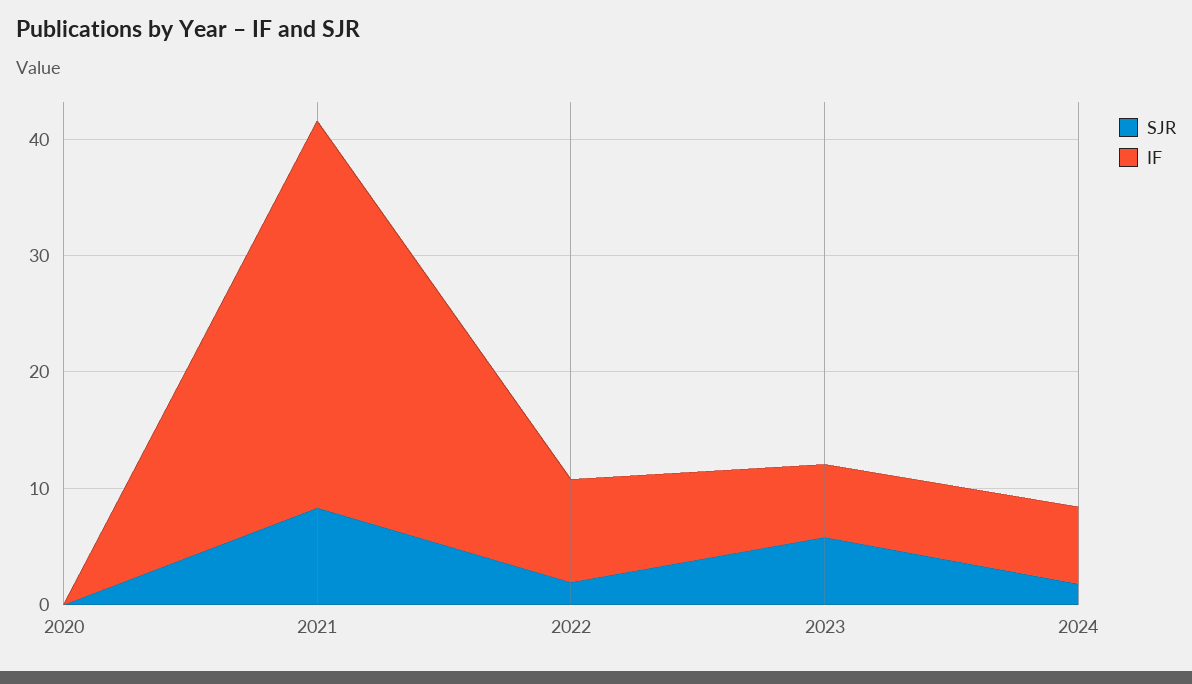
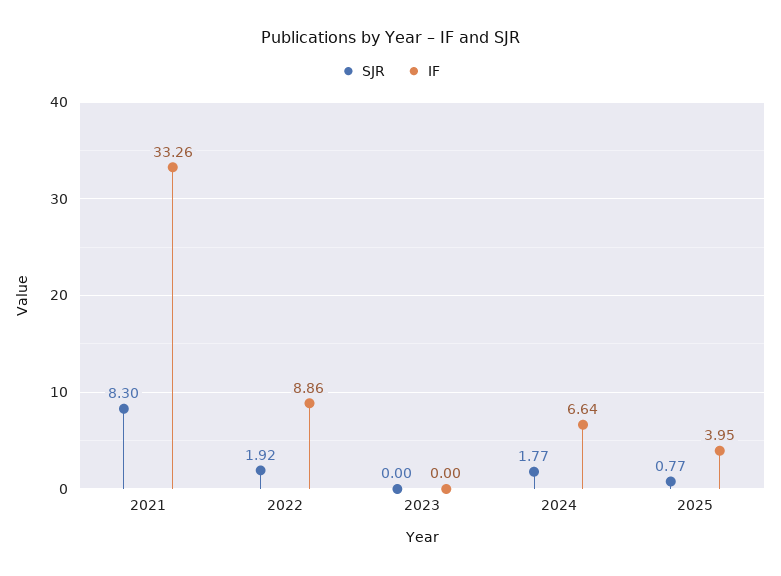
SJR, 2020: 0 -> none
IF, 2020: 0 -> none
SJR, 2023: 6 -> 0
IF, 2023: 6 -> 0
SJR, 2025: none -> 0.77
IF, 2025: none -> 3.95

